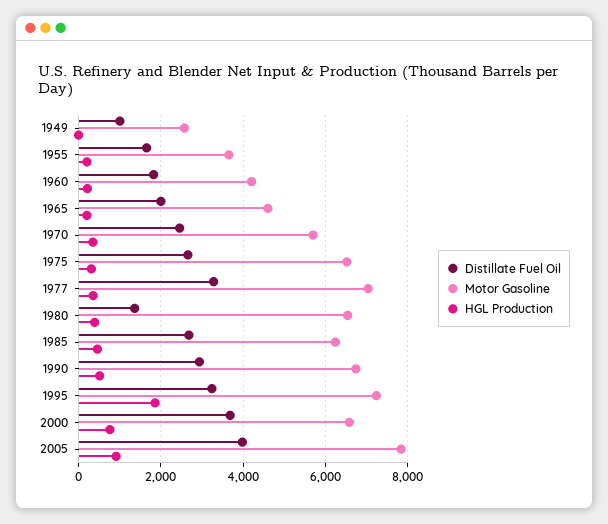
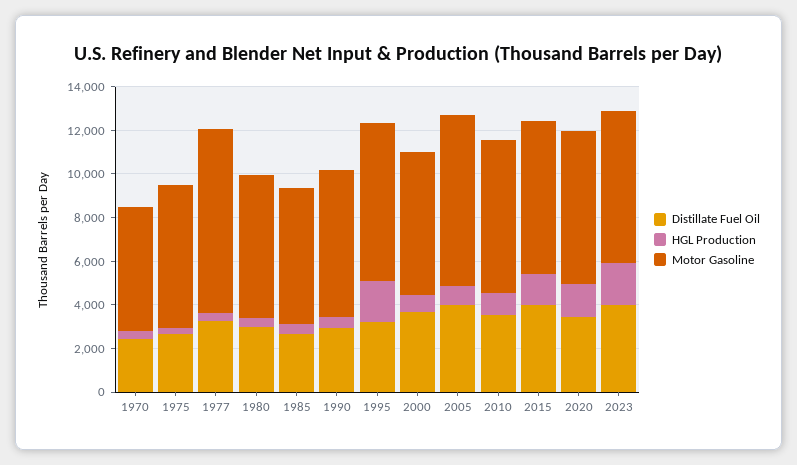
Distillate Fuel Oil, 1949: 1000 -> none
Motor Gasoline, 1949: 2600 -> none
HGL Production, 1949: 0 -> none
Distillate Fuel Oil, 1955: 1600 -> none
Motor Gasoline, 1955: 3600 -> none
HGL Production, 1955: 200 -> none
Distillate Fuel Oil, 1960: 1800 -> none
Motor Gasoline, 1960: 4200 -> none
HGL Production, 1960: 200 -> none
Distillate Fuel Oil, 1965: 2000 -> none
Motor Gasoline, 1965: 4600 -> none
HGL Production, 1965: 200 -> none
Motor Gasoline, 1977: 7000 -> 8500
Distillate Fuel Oil, 1980: 1400 -> 3000
Distillate Fuel Oil, 2010: none -> 3500
HGL Production, 2010: none -> 1000
Motor Gasoline, 2010: none -> 7000
Distillate Fuel Oil, 2015: none -> 4000
HGL Production, 2015: none -> 1500
Motor Gasoline, 2015: none -> 7000
Distillate Fuel Oil, 2020: none -> 3500
HGL Production, 2020: none -> 1500
Motor Gasoline, 2020: none -> 7000
Distillate Fuel Oil, 2023: none -> 4000
HGL Production, 2023: none -> 2000
Motor Gasoline, 2023: none -> 7000

